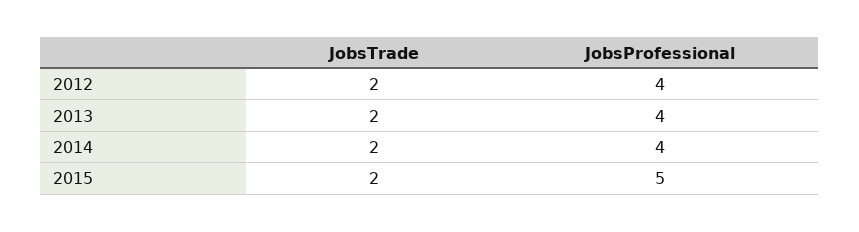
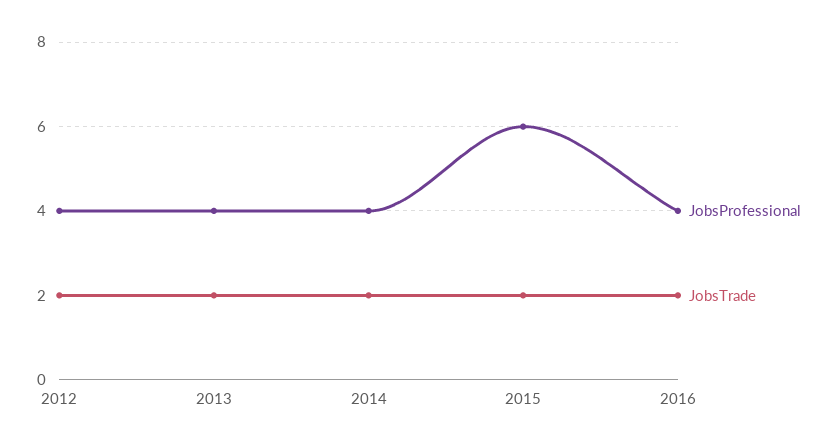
JobsProfessional, 2015: 5 -> 6
JobsProfessional, 2016: none -> 4
JobsTrade, 2016: none -> 2

